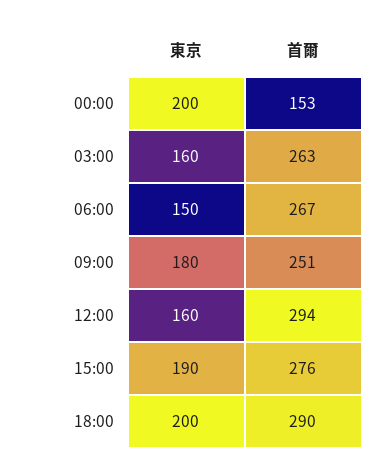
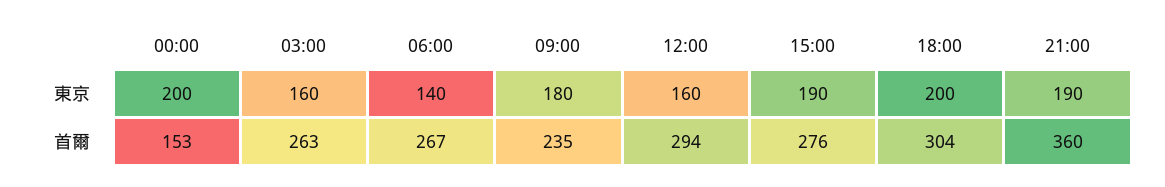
東京, 06:00: 150 -> 140
首爾, 09:00: 251 -> 235
首爾, 18:00: 290 -> 304
東京, 21:00: none -> 190
首爾, 21:00: none -> 360

